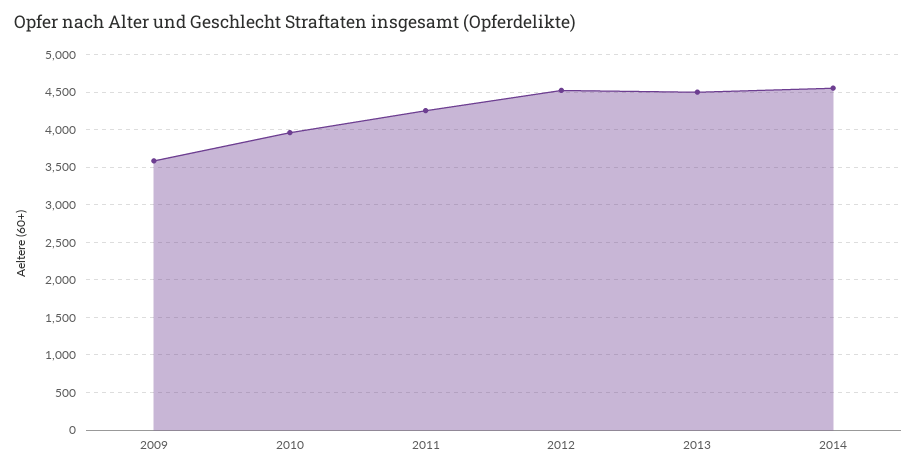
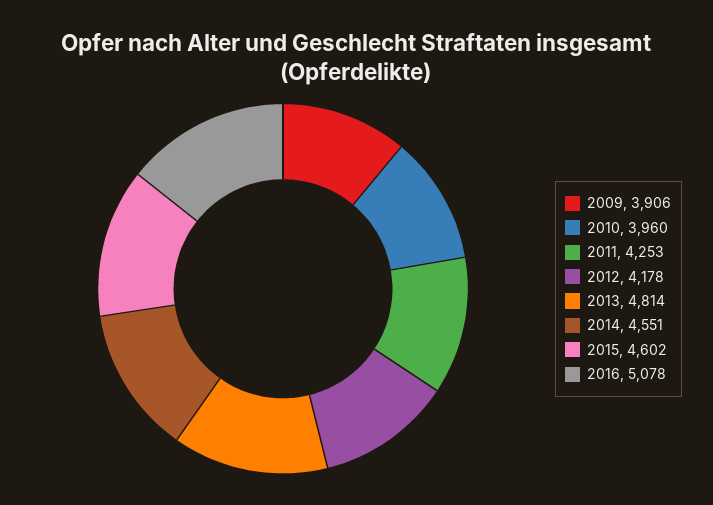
2009: 3600 -> 3906
2012: 4500 -> 4178
2013: 4500 -> 4814
2015: none -> 4602
2016: none -> 5078

